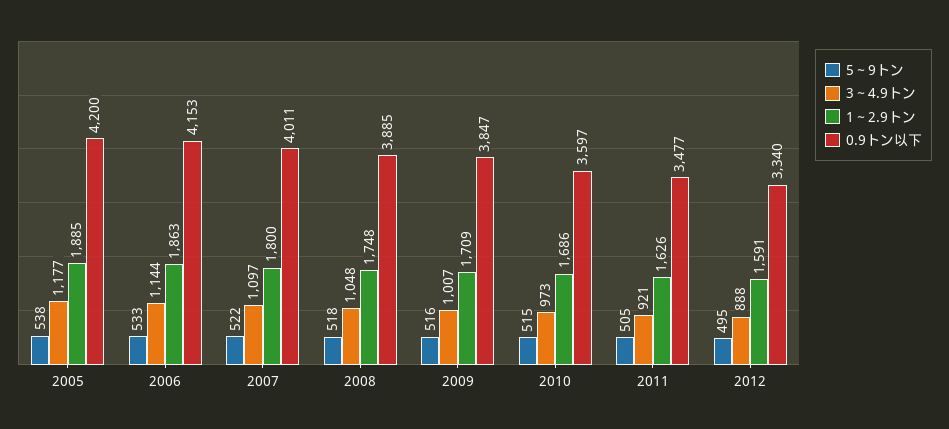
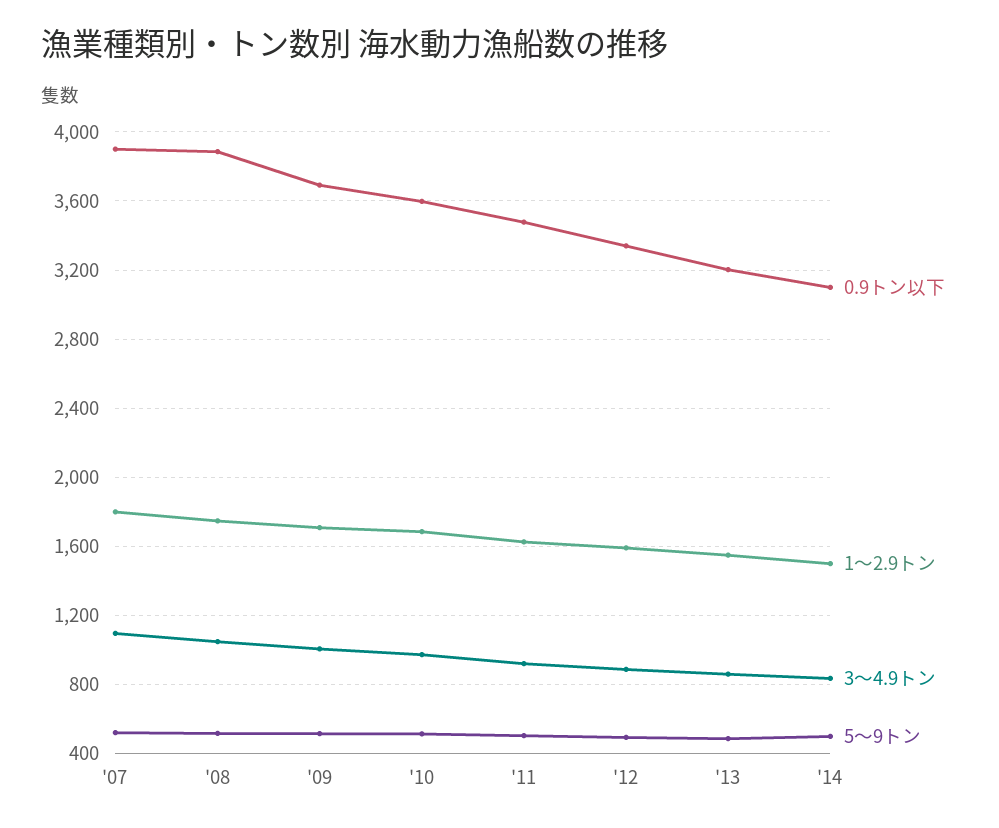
5～9トン, 2005: 538 -> none
3～4.9トン, 2005: 1177 -> none
1～2.9トン, 2005: 1885 -> none
0.9トン以下, 2005: 4200 -> none
5～9トン, 2006: 533 -> none
3～4.9トン, 2006: 1144 -> none
1～2.9トン, 2006: 1863 -> none
0.9トン以下, 2006: 4153 -> none
0.9トン以下, 2007: 4011 -> 3900
0.9トン以下, 2009: 3847 -> 3700
0.9トン以下, '13: none -> 3200
1～2.9トン, '13: none -> 1550
3～4.9トン, '13: none -> 850
5～9トン, '13: none -> 500
0.9トン以下, '14: none -> 3100
1～2.9トン, '14: none -> 1500
3～4.9トン, '14: none -> 850
5～9トン, '14: none -> 500

